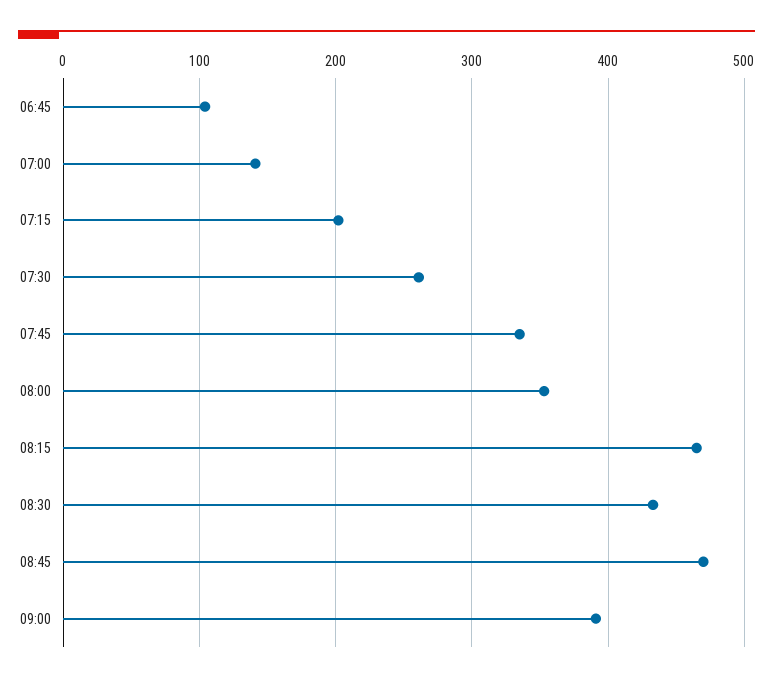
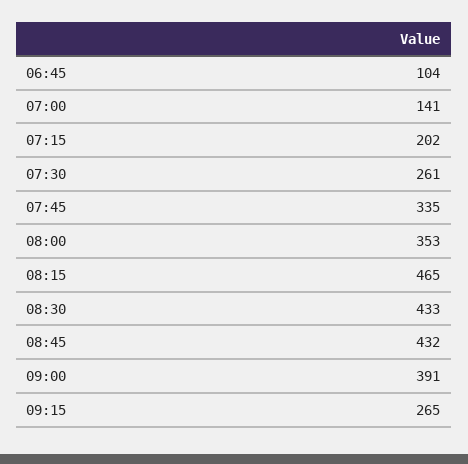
08:45: 470 -> 432
09:15: none -> 265

